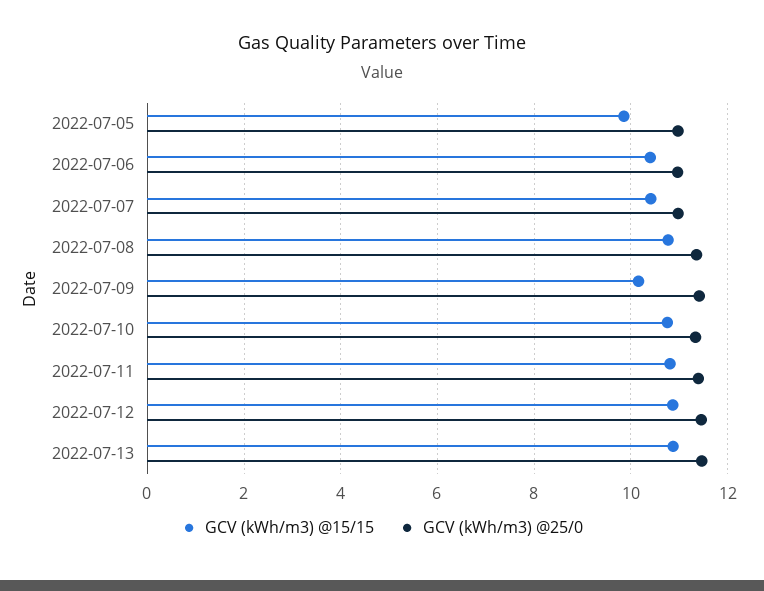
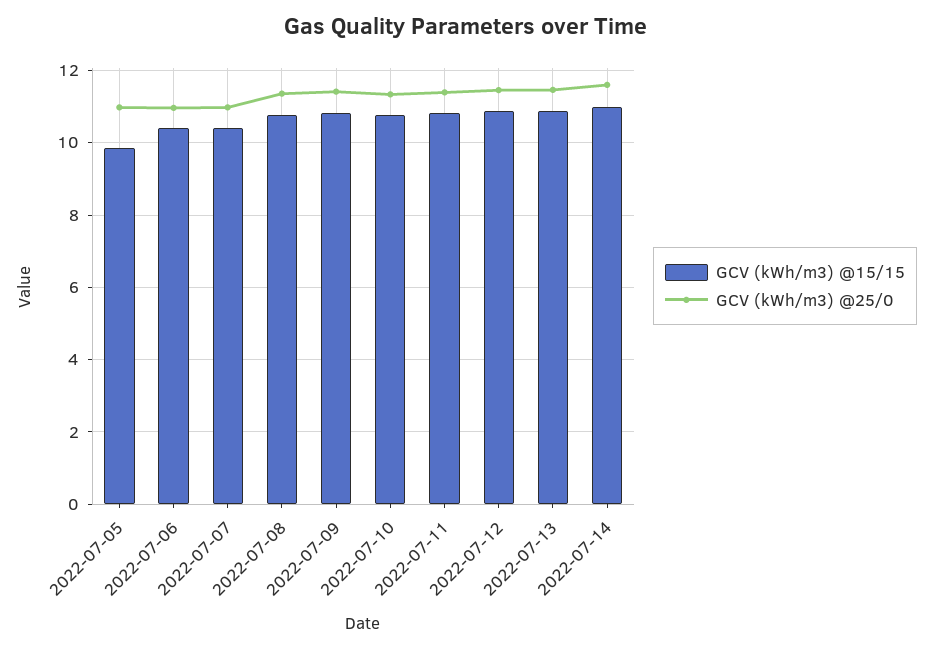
GCV (kWh/m3) @15/15, 2022-07-09: 10.2 -> 10.8
GCV (kWh/m3) @15/15, 2022-07-14: none -> 11
GCV (kWh/m3) @25/0, 2022-07-14: none -> 11.6

